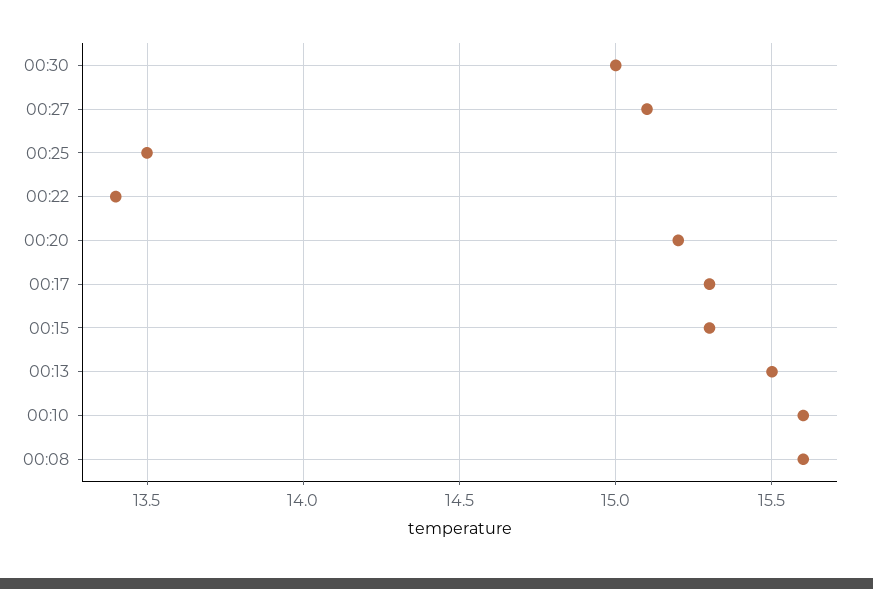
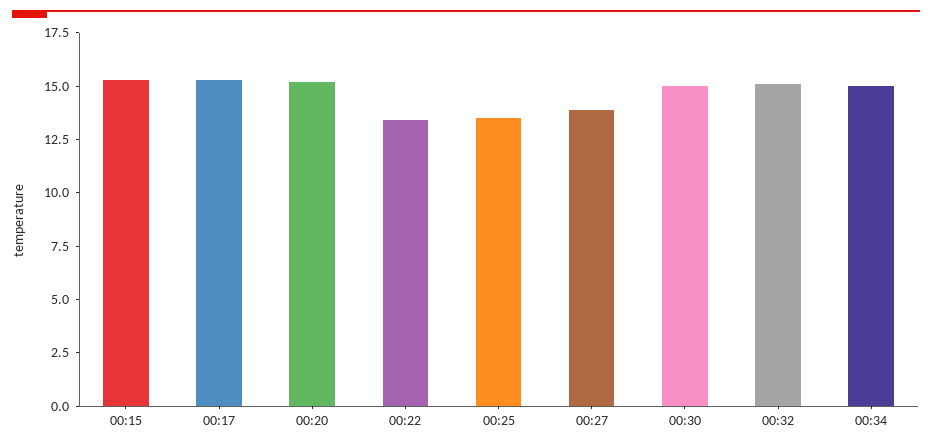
00:27: 15.1 -> 14
00:13: 15.5 -> none
00:10: 15.6 -> none
00:08: 15.6 -> none
00:32: none -> 15
00:34: none -> 15

